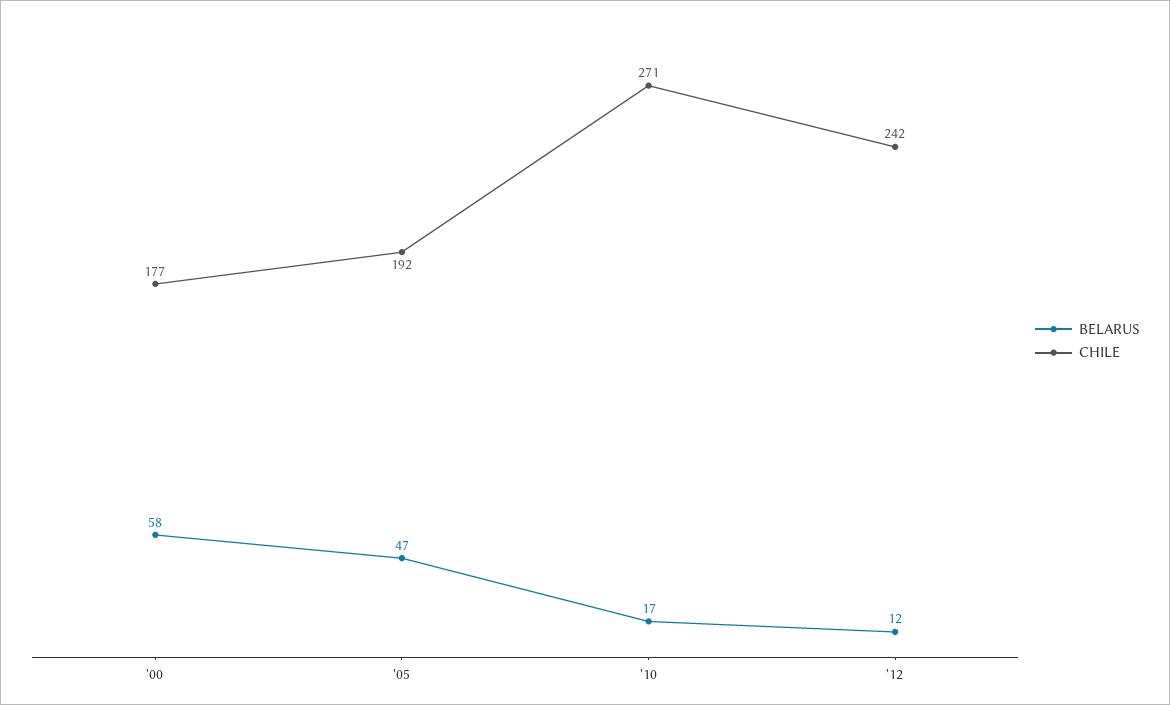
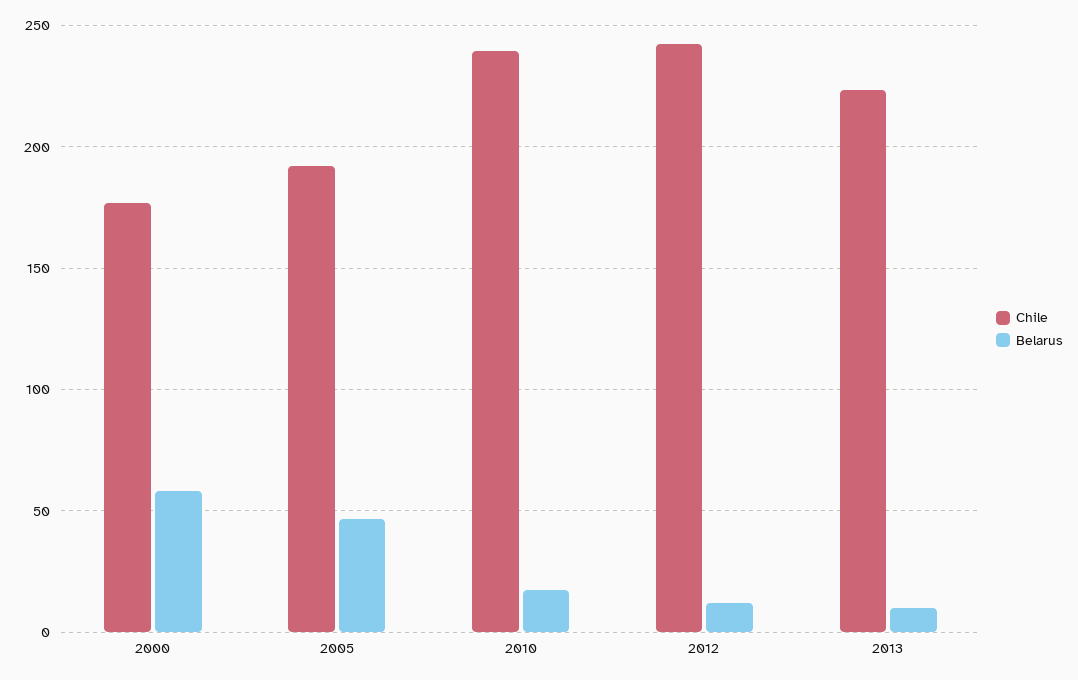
CHILE, '10: 271 -> 240
CHILE, 2013: none -> 225
BELARUS, 2013: none -> 10

